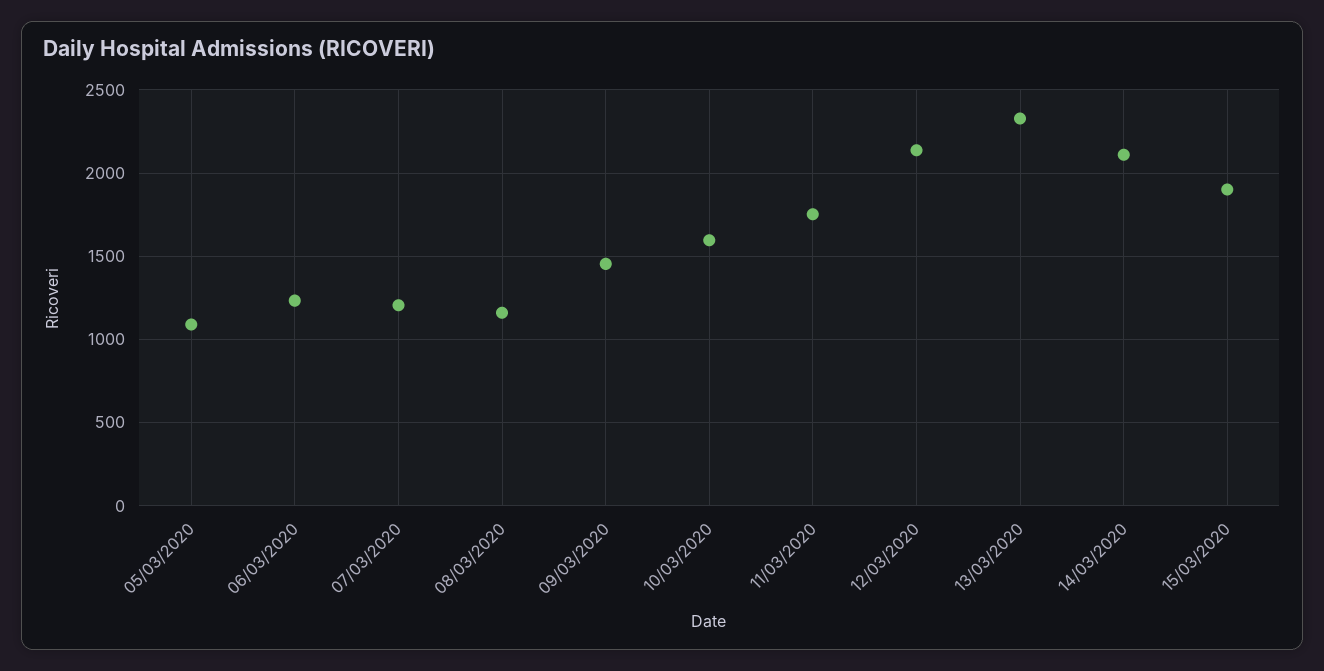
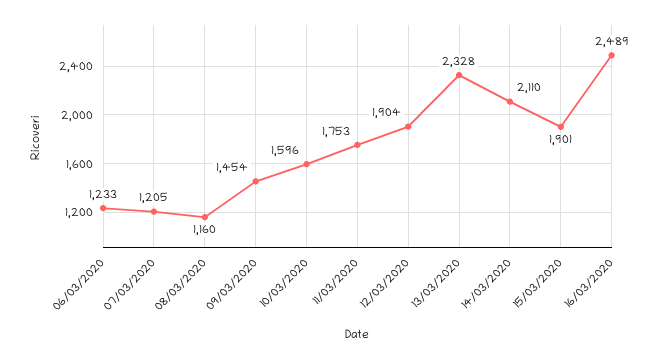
05/03/2020: 1100 -> none
12/03/2020: 2150 -> 1904
16/03/2020: none -> 2489

